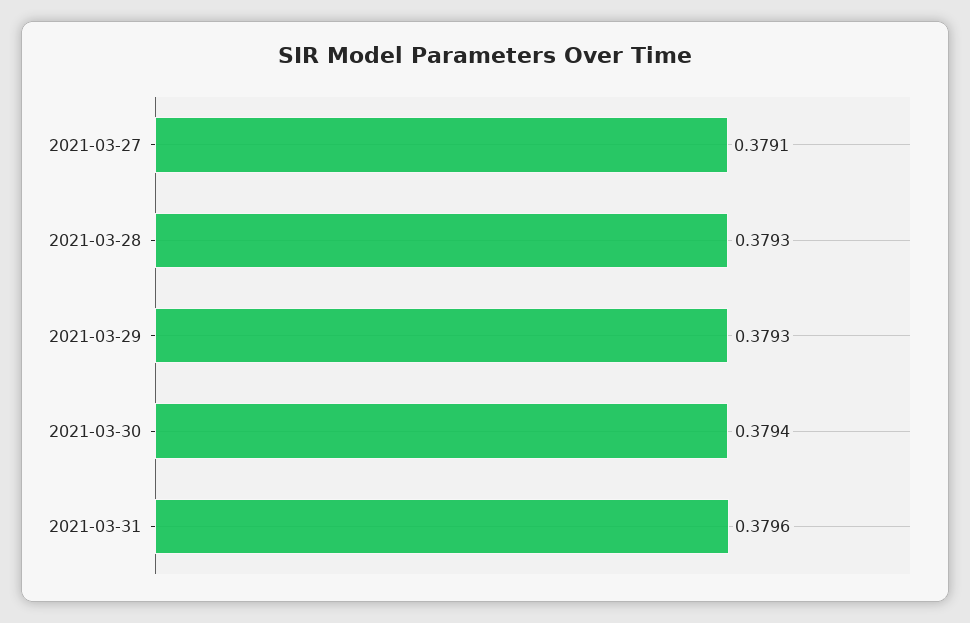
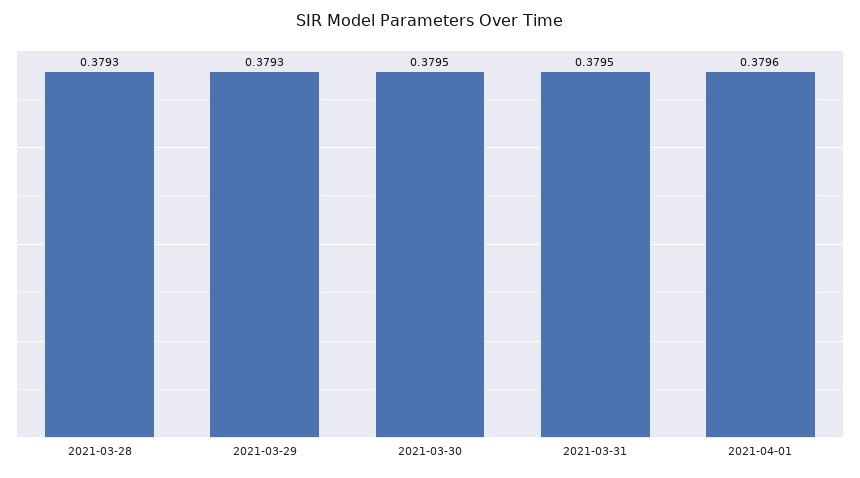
2021-03-27: 0.3791 -> none
2021-03-30: 0.3794 -> 0.3795
2021-03-31: 0.3796 -> 0.3795
2021-04-01: none -> 0.3796

